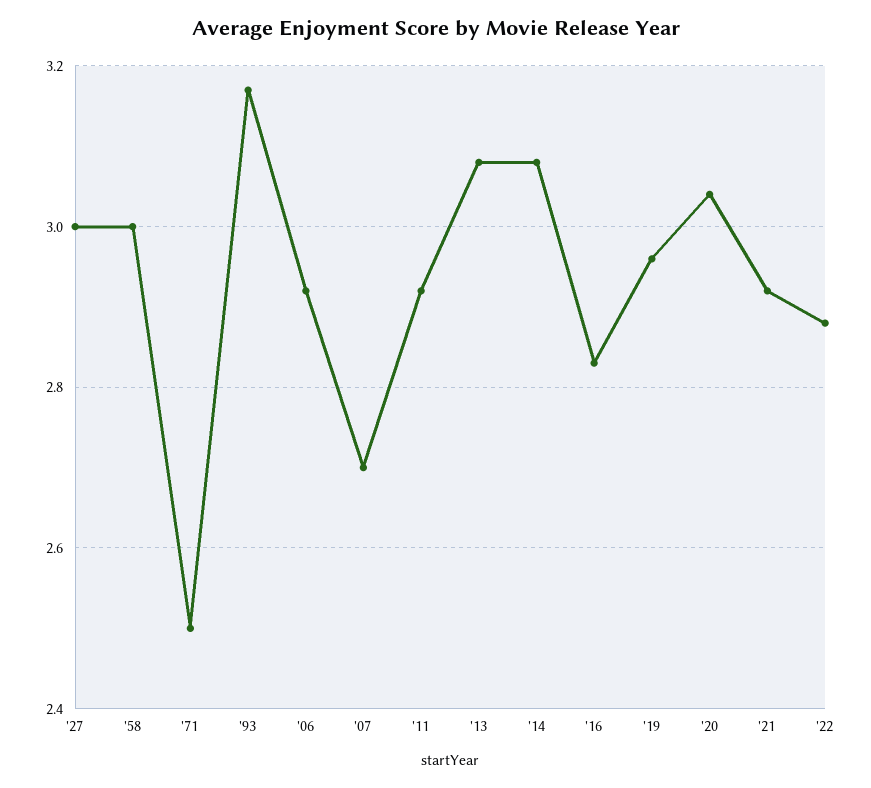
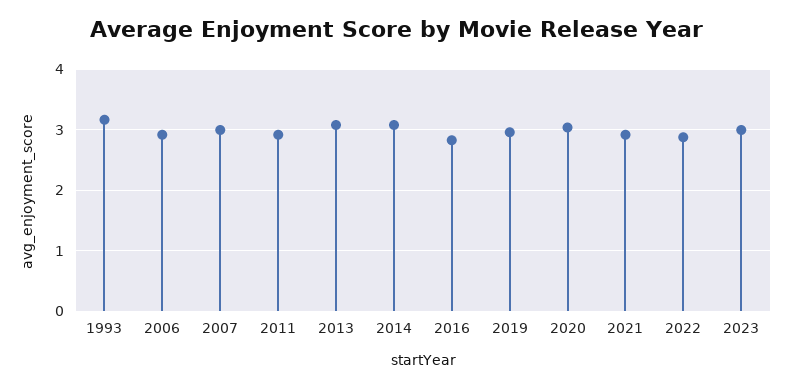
'27: 3 -> none
'58: 3 -> none
'71: 2.5 -> none
'07: 2.7 -> 3
2023: none -> 3

